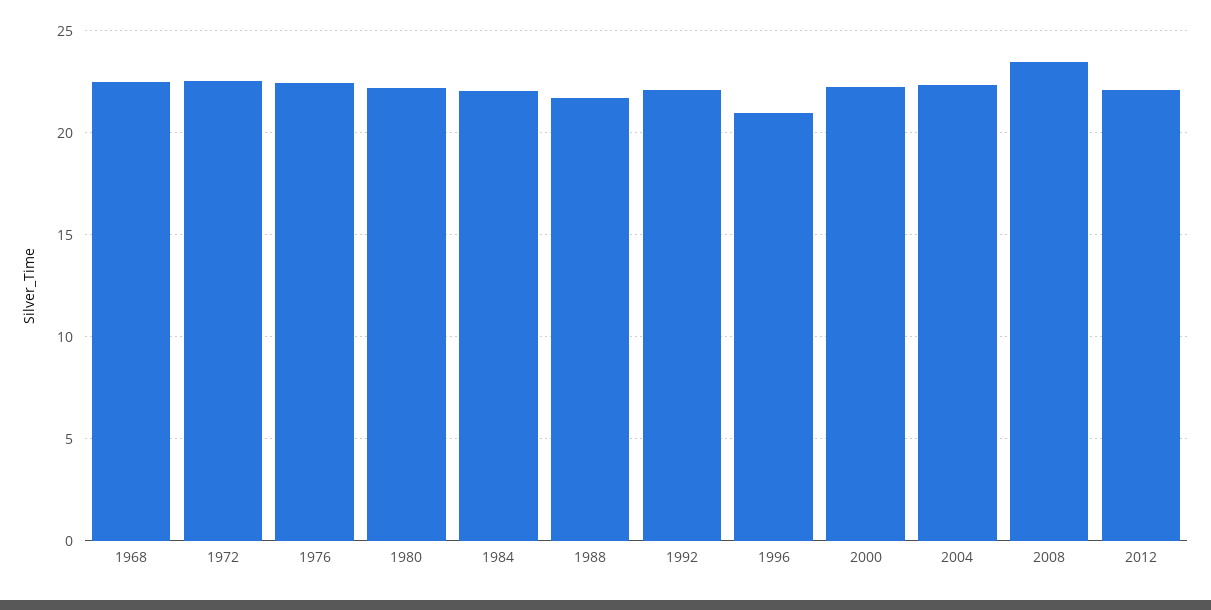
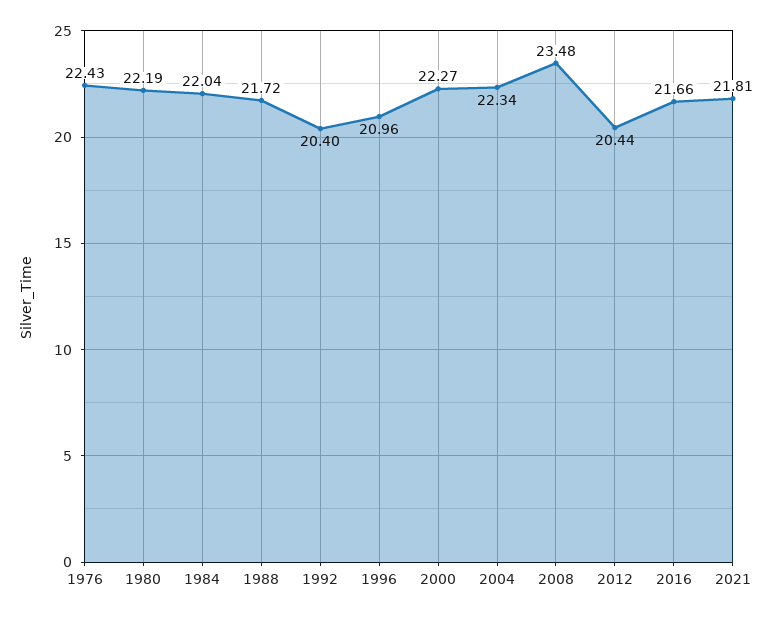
1968: 22.5 -> none
1972: 22.5 -> none
1992: 22 -> 20.4
2012: 22 -> 20.44
2016: none -> 21.66
2021: none -> 21.81

